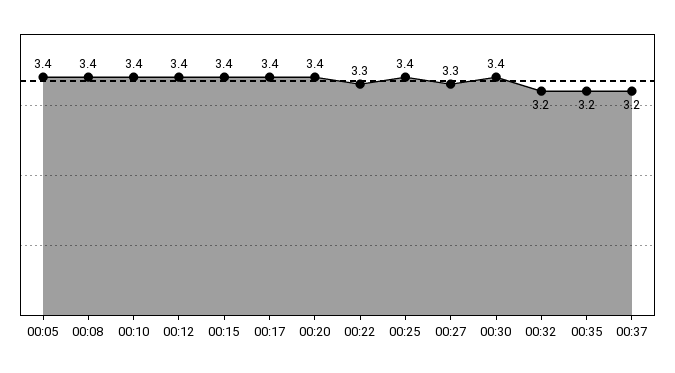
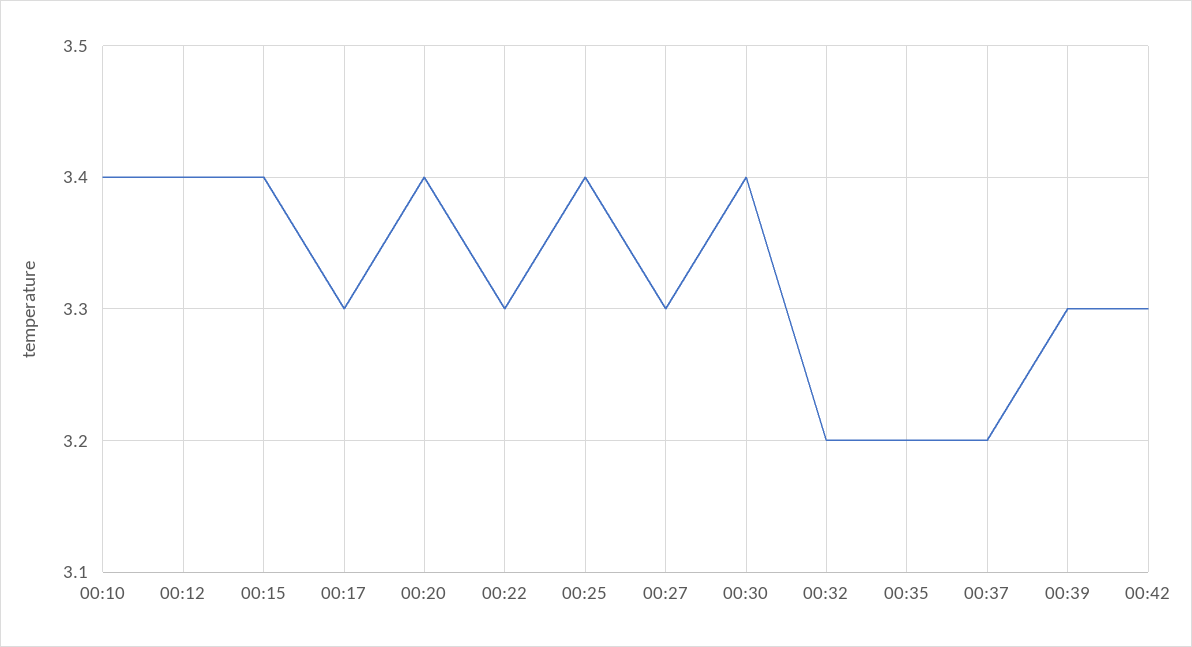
00:05: 3.4 -> none
00:08: 3.4 -> none
00:17: 3.4 -> 3.3
00:39: none -> 3.3
00:42: none -> 3.3

